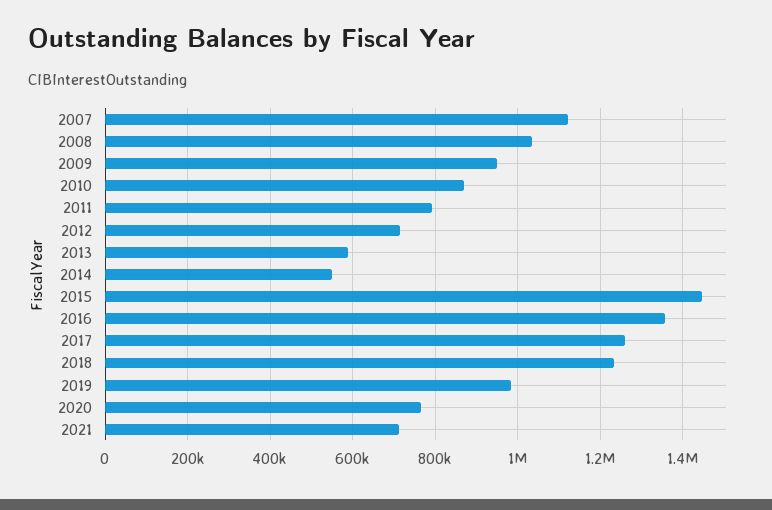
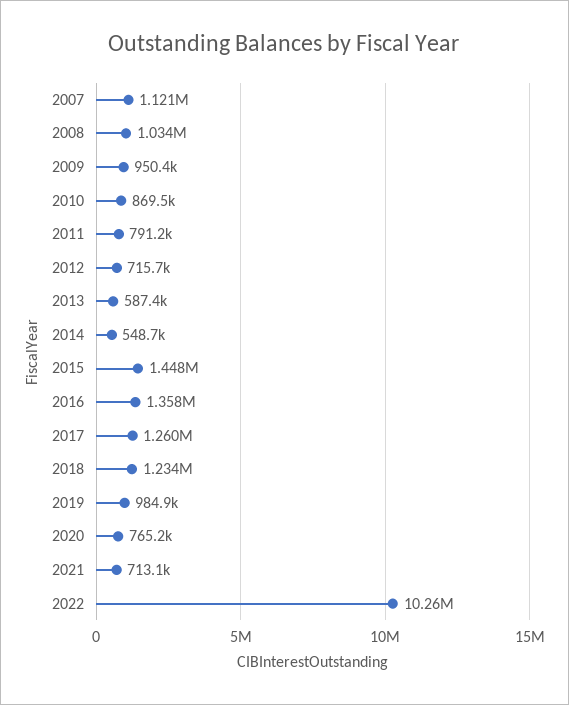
2022: none -> 10260000

